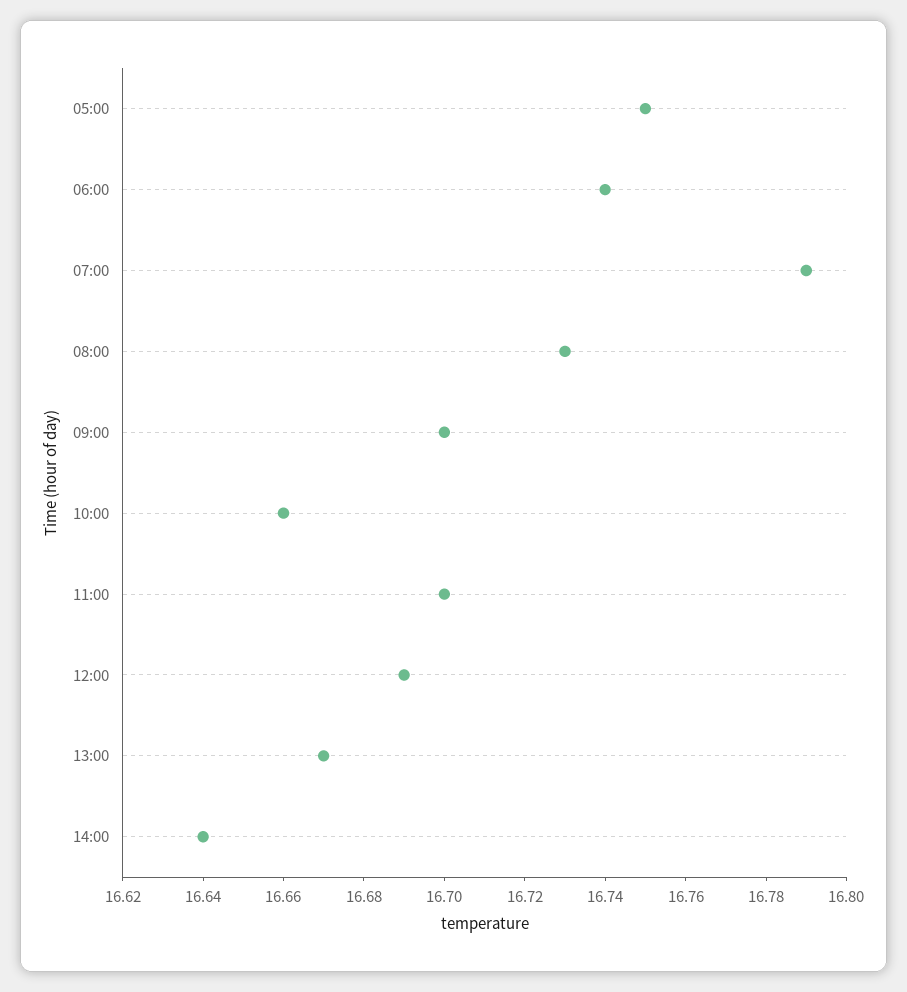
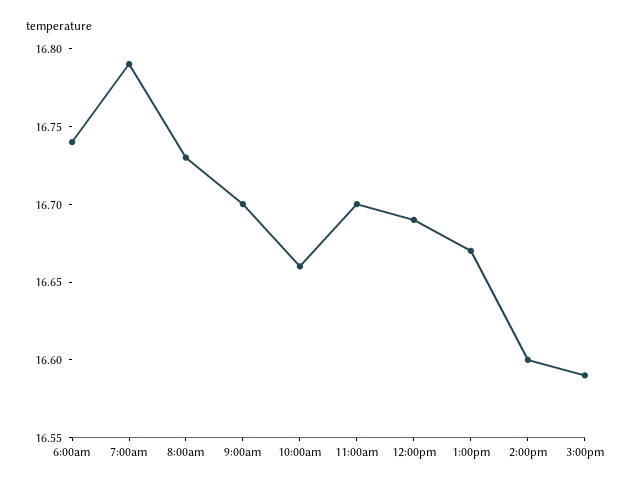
05:00: 16.75 -> none
14:00: 16.64 -> 16.6
3:00pm: none -> 16.59

